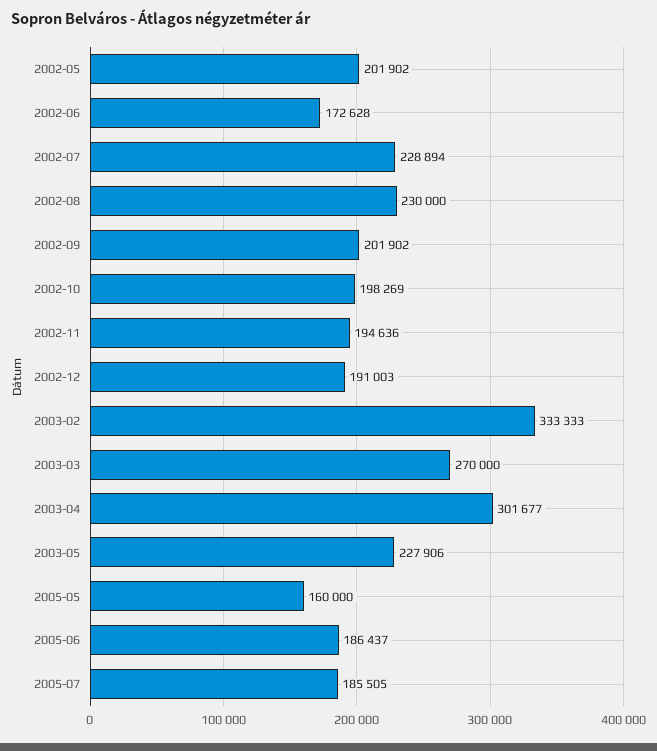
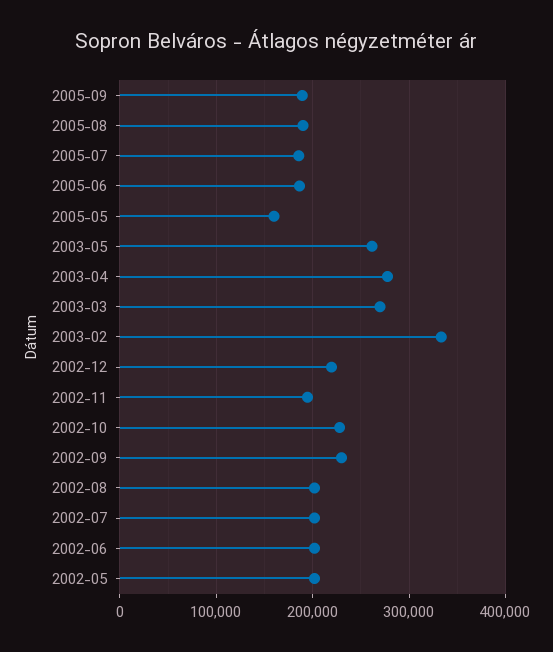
2002-06: 172628 -> 200000
2002-07: 228894 -> 200000
2002-08: 230000 -> 200000
2002-09: 201902 -> 230000
2002-10: 198269 -> 230000
2002-12: 191003 -> 220000
2003-04: 301677 -> 280000
2003-05: 227906 -> 260000
2005-09: none -> 190000
2005-08: none -> 190000

